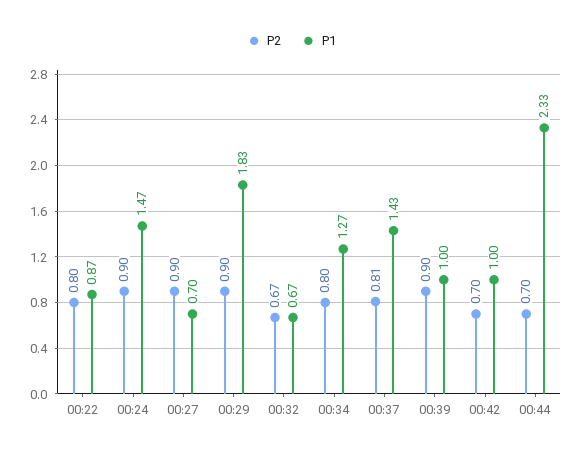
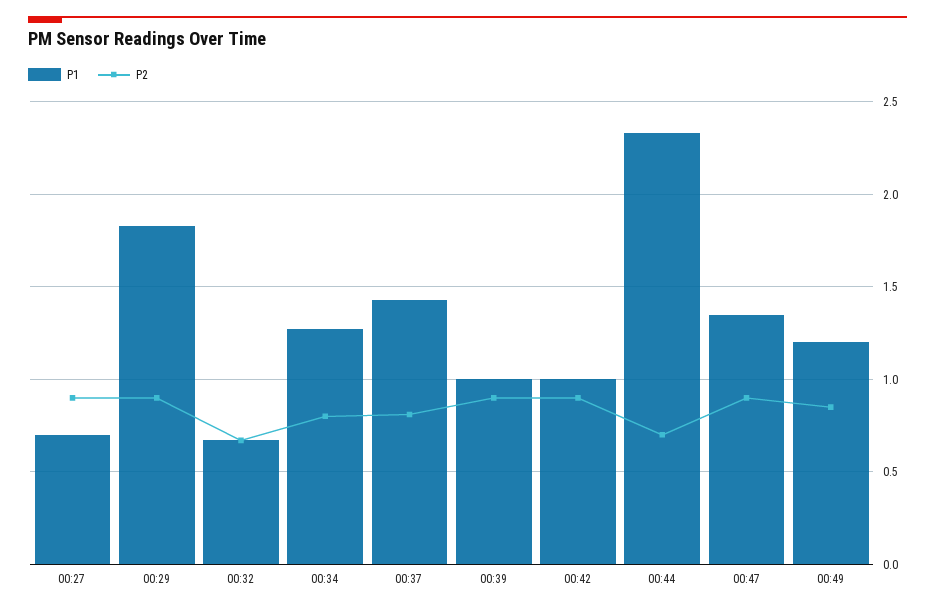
P2, 00:22: 0.8 -> none
P1, 00:22: 0.87 -> none
P2, 00:24: 0.9 -> none
P1, 00:24: 1.47 -> none
P2, 00:42: 0.7 -> 0.9
P1, 00:47: none -> 1.35
P2, 00:47: none -> 0.9
P1, 00:49: none -> 1.2
P2, 00:49: none -> 0.85

